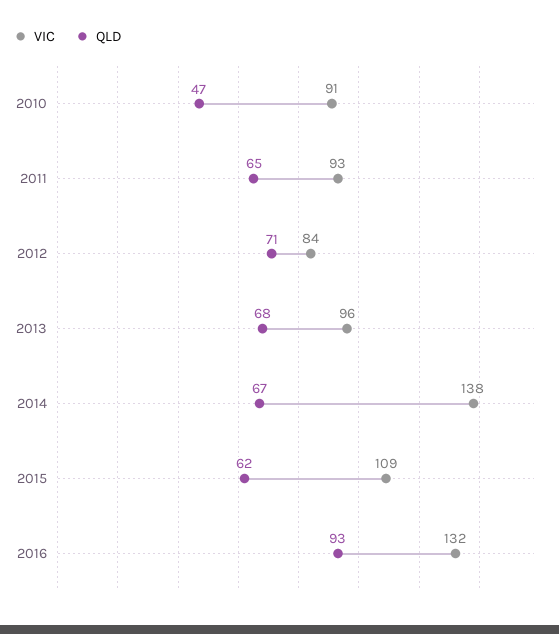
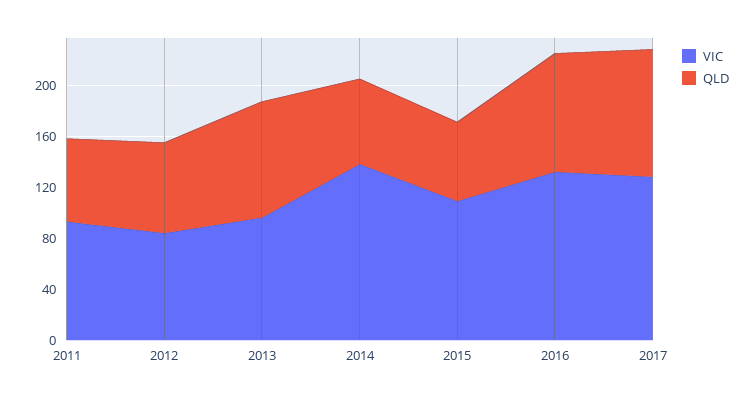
VIC, 2010: 91 -> none
QLD, 2010: 47 -> none
QLD, 2013: 68 -> 90
VIC, 2017: none -> 130
QLD, 2017: none -> 100

